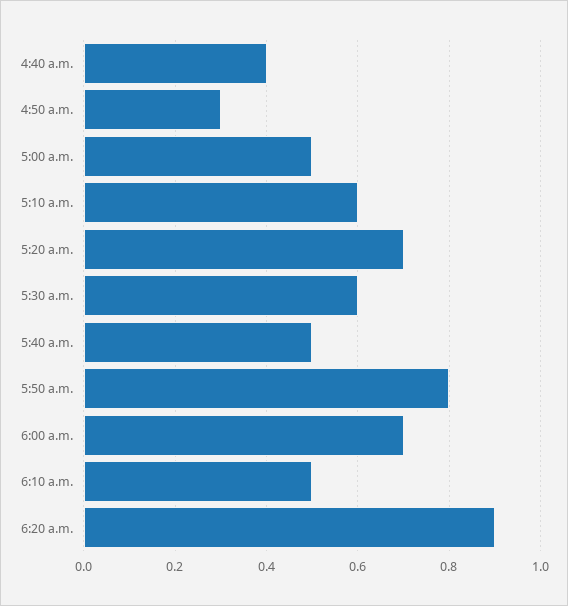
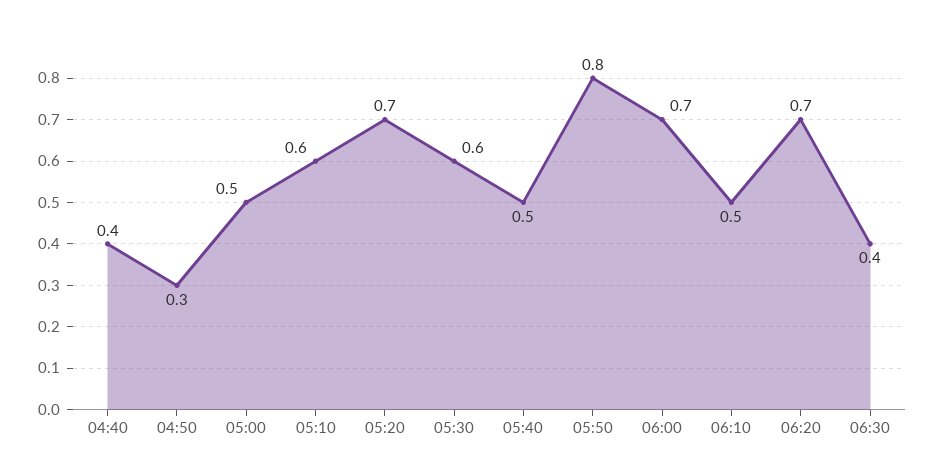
6:20 a.m.: 0.9 -> 0.7
06:30: none -> 0.4

